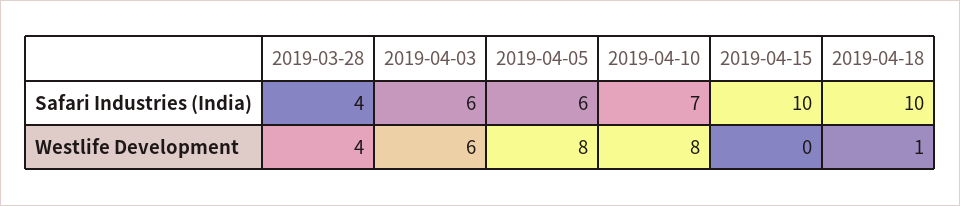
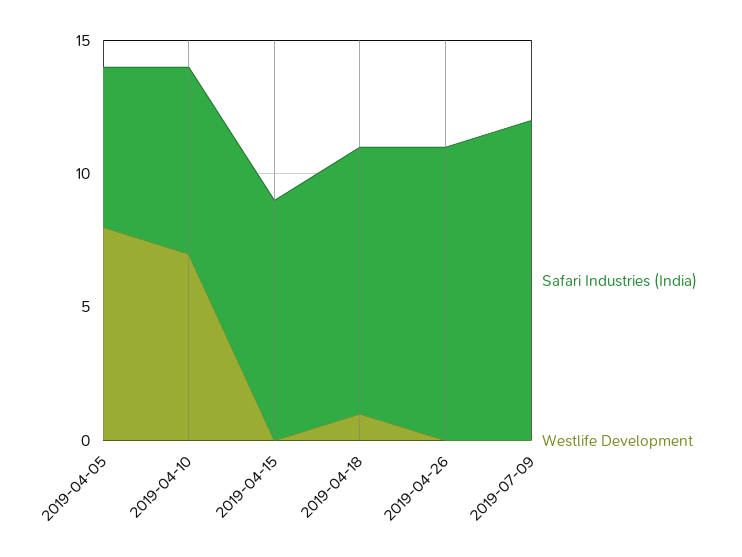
Safari Industries (India), 2019-03-28: 4 -> none
Safari Industries (India), 2019-04-03: 6 -> none
Safari Industries (India), 2019-04-15: 10 -> 9
Westlife Development, 2019-03-28: 4 -> none
Westlife Development, 2019-04-03: 6 -> none
Westlife Development, 2019-04-10: 8 -> 7
Safari Industries (India), 2019-04-26: none -> 11
Westlife Development, 2019-04-26: none -> 0
Safari Industries (India), 2019-07-09: none -> 12
Westlife Development, 2019-07-09: none -> 0

